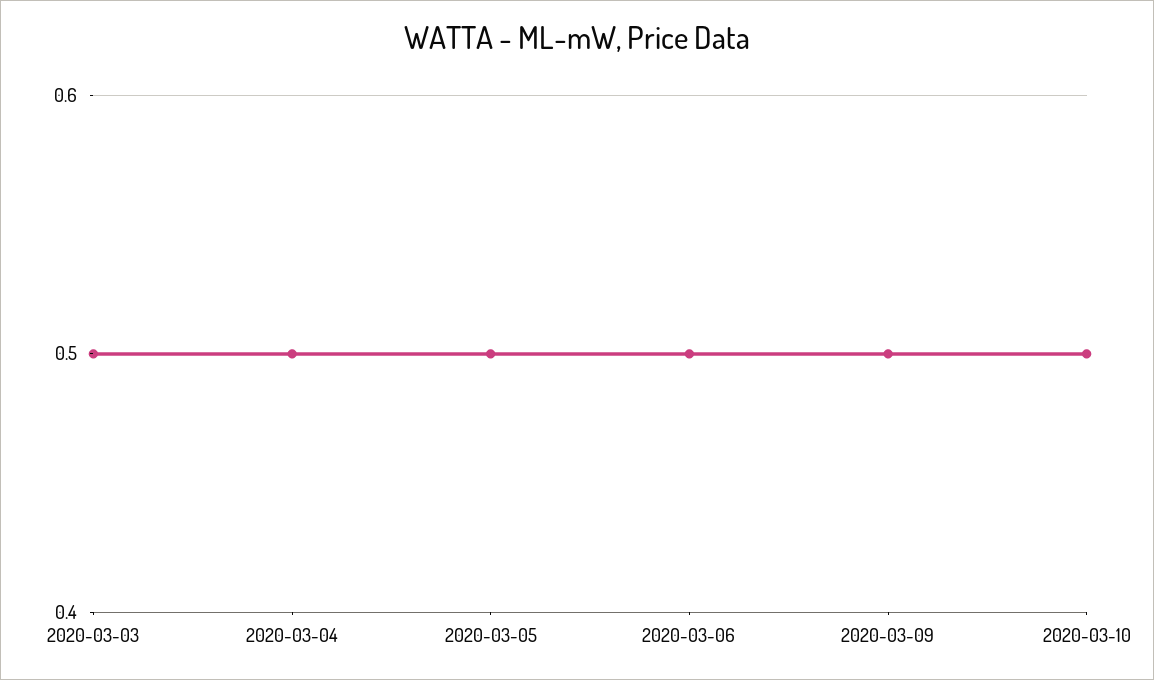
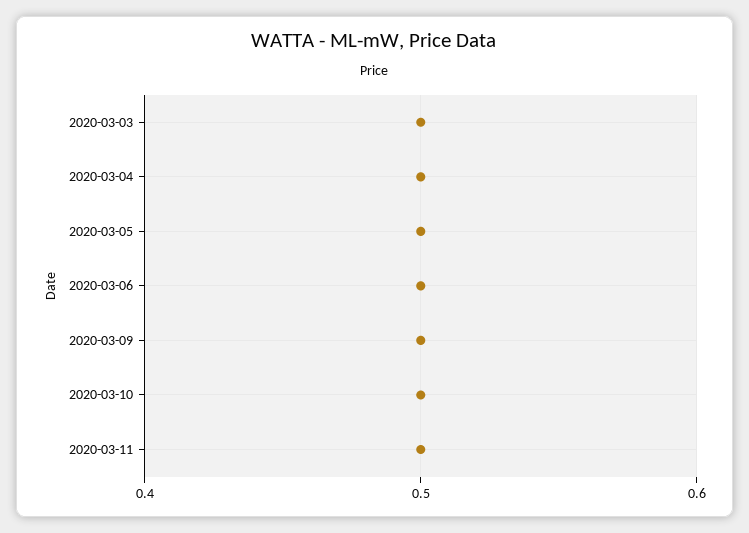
2020-03-11: none -> 0.5

